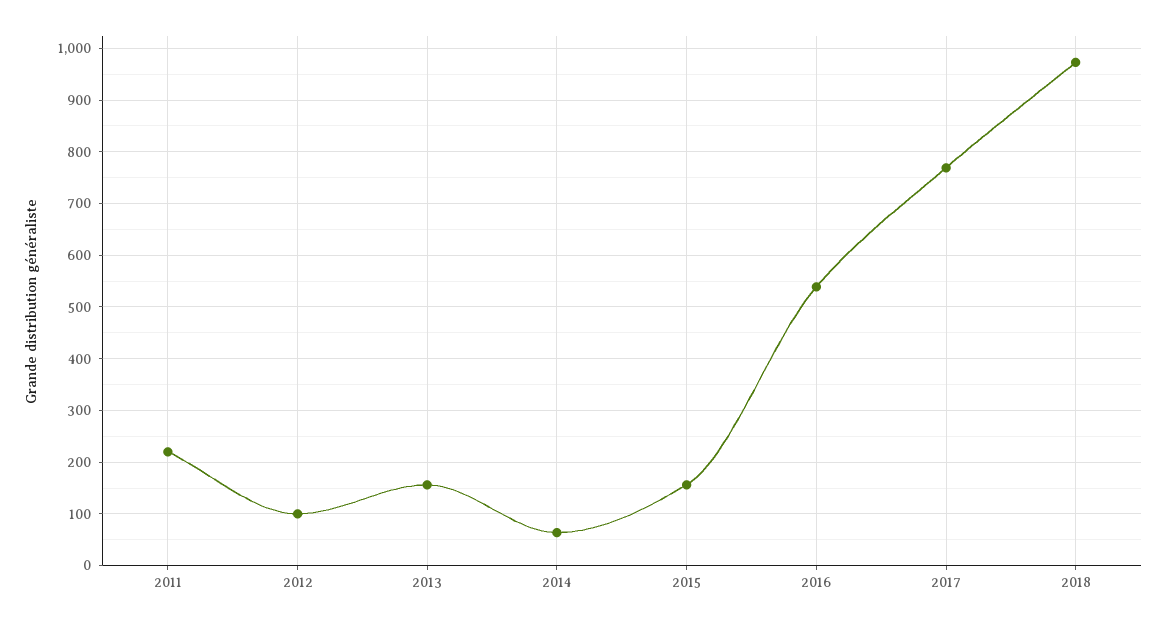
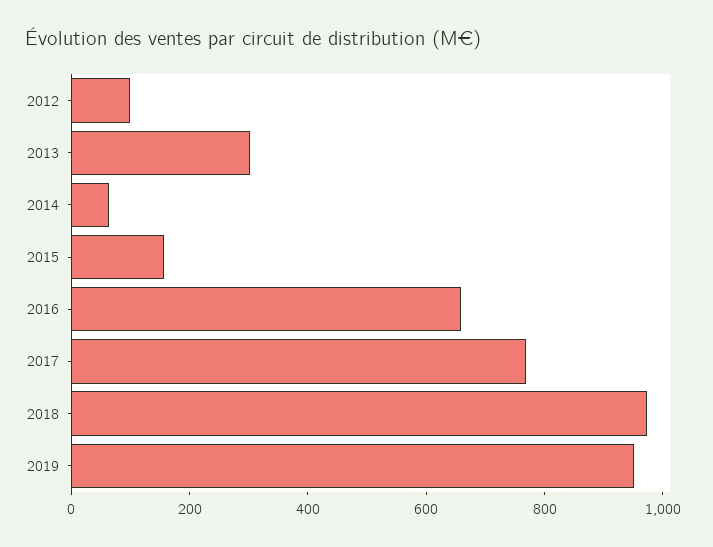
2011: 220 -> none
2013: 160 -> 300
2016: 540 -> 650
2019: none -> 950

